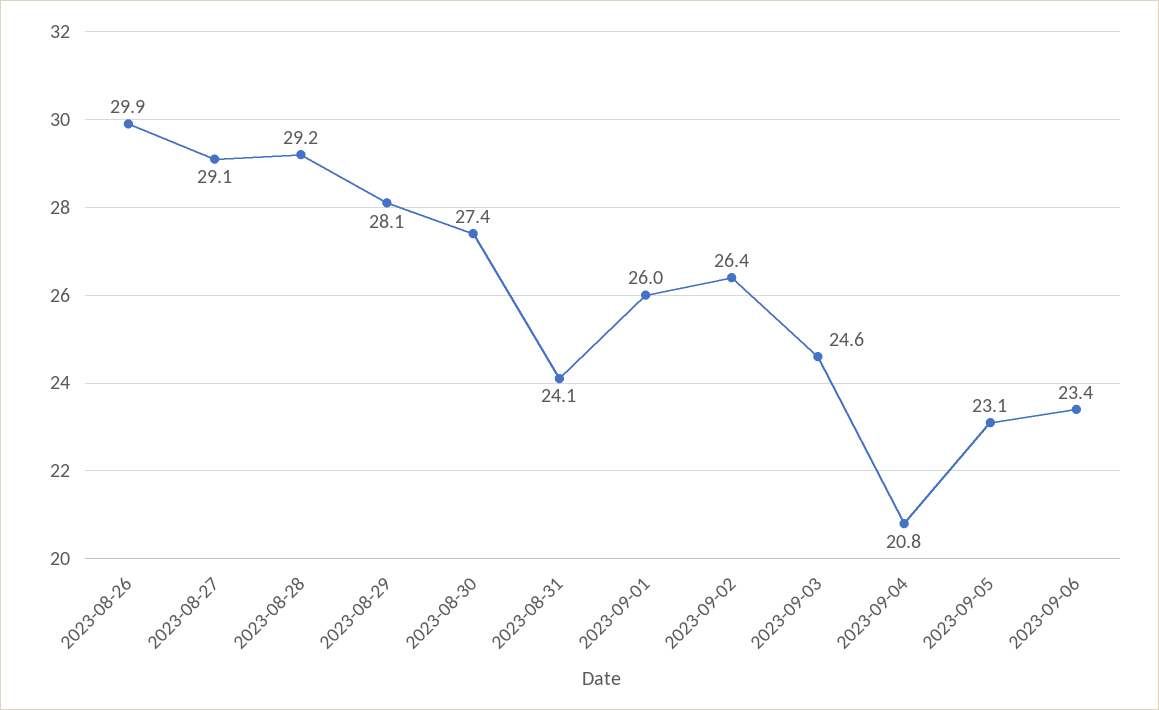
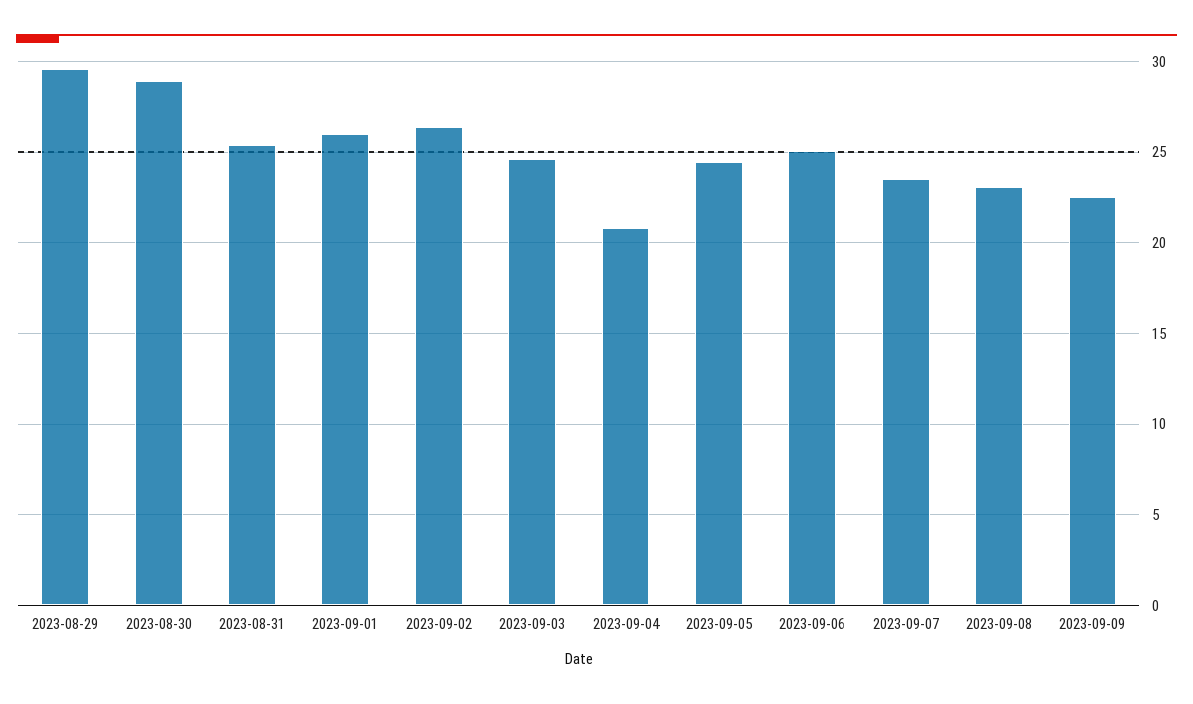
2023-08-26: 29.9 -> none
2023-08-27: 29.1 -> none
2023-08-28: 29.2 -> none
2023-08-29: 28.1 -> 29.5
2023-08-30: 27.4 -> 29
2023-08-31: 24.1 -> 25.5
2023-09-05: 23.1 -> 24.5
2023-09-06: 23.4 -> 25
2023-09-07: none -> 23.5
2023-09-08: none -> 23
2023-09-09: none -> 22.5

